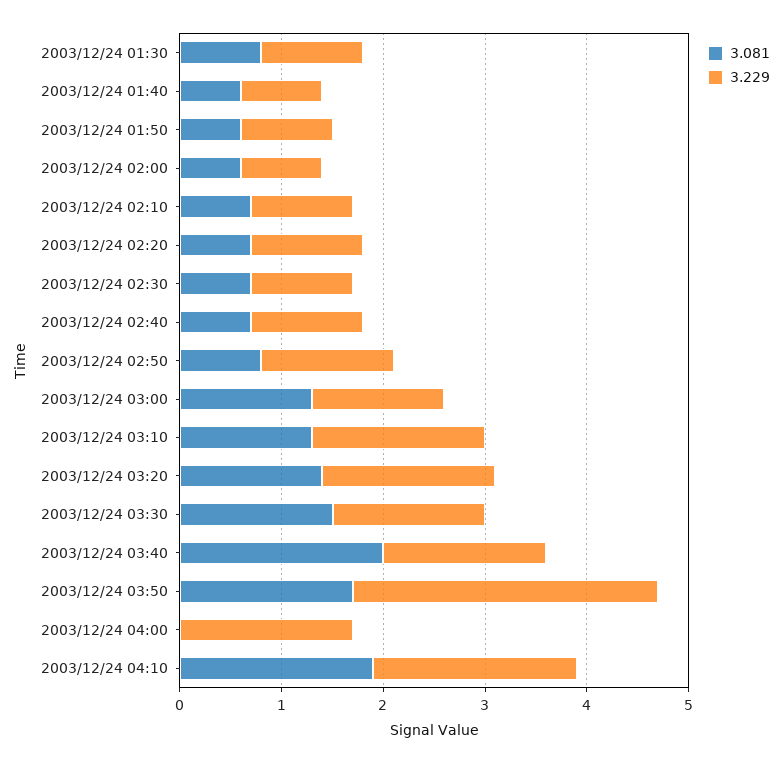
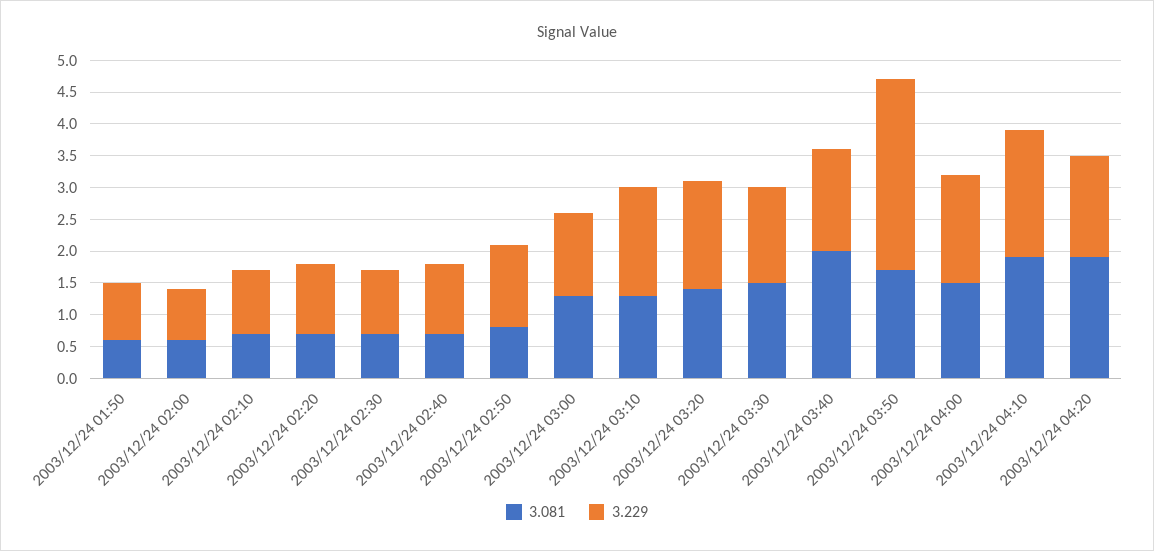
3.081, 2003/12/24 01:30: 0.8 -> none
3.229, 2003/12/24 01:30: 1 -> none
3.081, 2003/12/24 01:40: 0.6 -> none
3.229, 2003/12/24 01:40: 0.8 -> none
3.081, 2003/12/24 04:00: 0 -> 1.5
3.081, 2003/12/24 04:20: none -> 2
3.229, 2003/12/24 04:20: none -> 1.5

